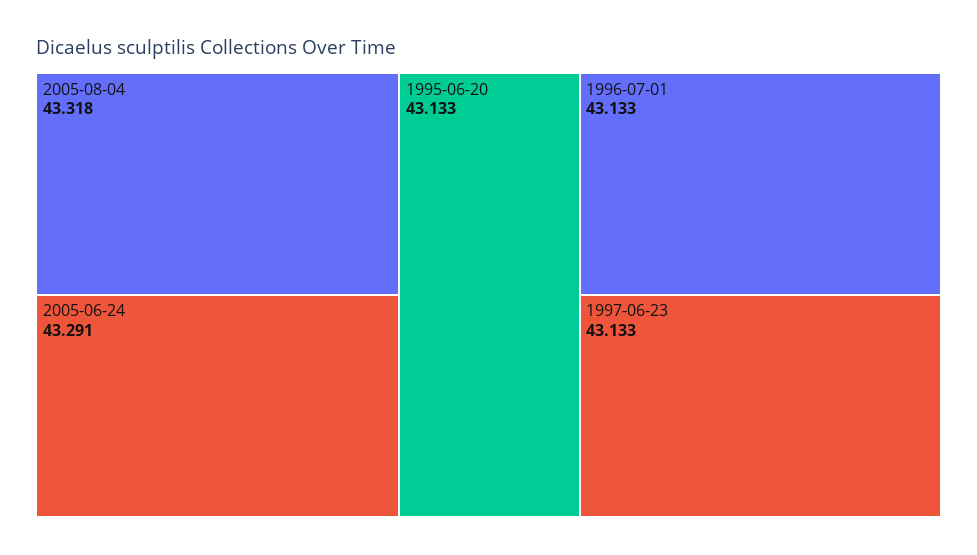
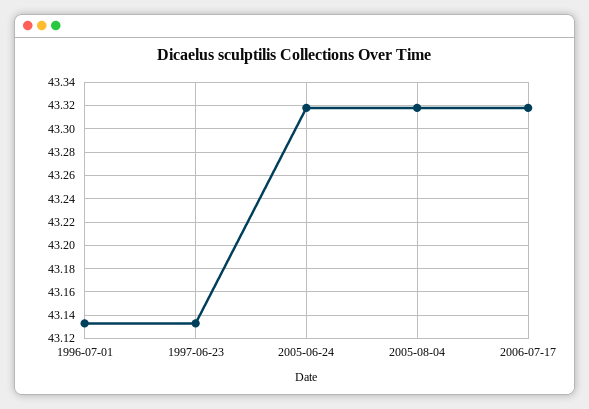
2005-06-24: 43.291 -> 43.32
1995-06-20: 43.133 -> none
2006-07-17: none -> 43.32

